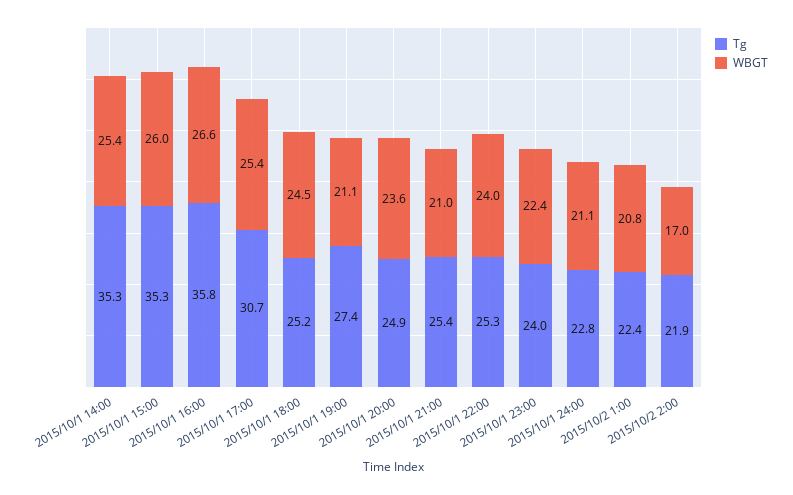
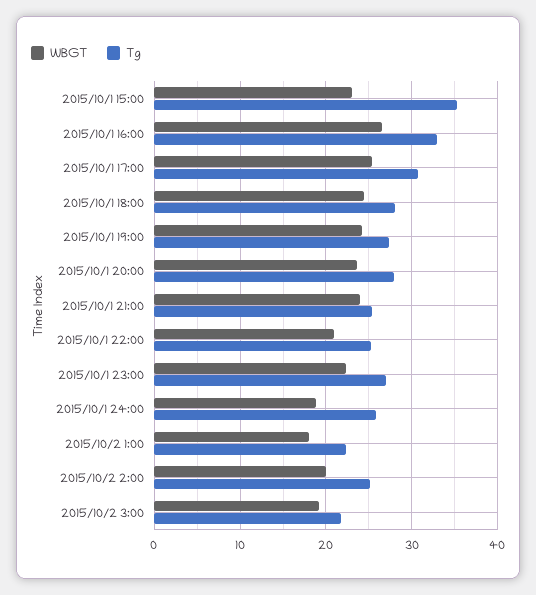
Tg, 2015/10/1 14:00: 35.3 -> none
WBGT, 2015/10/1 14:00: 25.4 -> none
WBGT, 2015/10/1 15:00: 26 -> 23
Tg, 2015/10/1 16:00: 35.8 -> 33
Tg, 2015/10/1 18:00: 25.2 -> 28
WBGT, 2015/10/1 19:00: 21.1 -> 24
Tg, 2015/10/1 20:00: 24.9 -> 28
WBGT, 2015/10/1 21:00: 21 -> 24
WBGT, 2015/10/1 22:00: 24 -> 21
Tg, 2015/10/1 23:00: 24 -> 27
Tg, 2015/10/1 24:00: 22.8 -> 26
WBGT, 2015/10/1 24:00: 21.1 -> 19
WBGT, 2015/10/2 1:00: 20.8 -> 18
Tg, 2015/10/2 2:00: 21.9 -> 25
WBGT, 2015/10/2 2:00: 17 -> 20
WBGT, 2015/10/2 3:00: none -> 19
Tg, 2015/10/2 3:00: none -> 22

